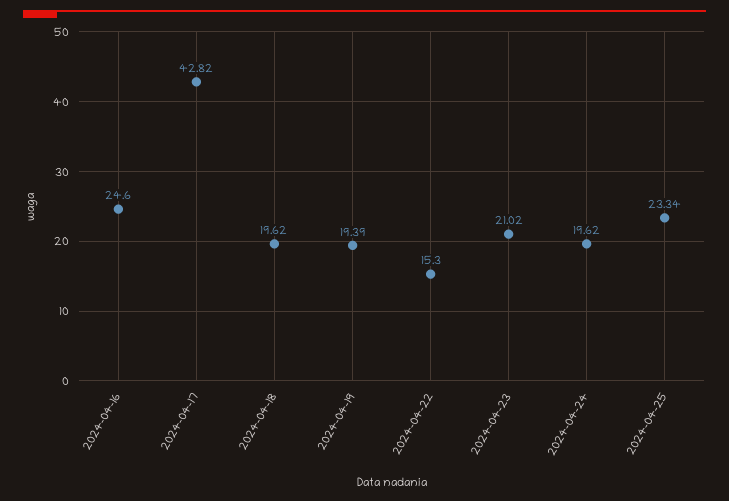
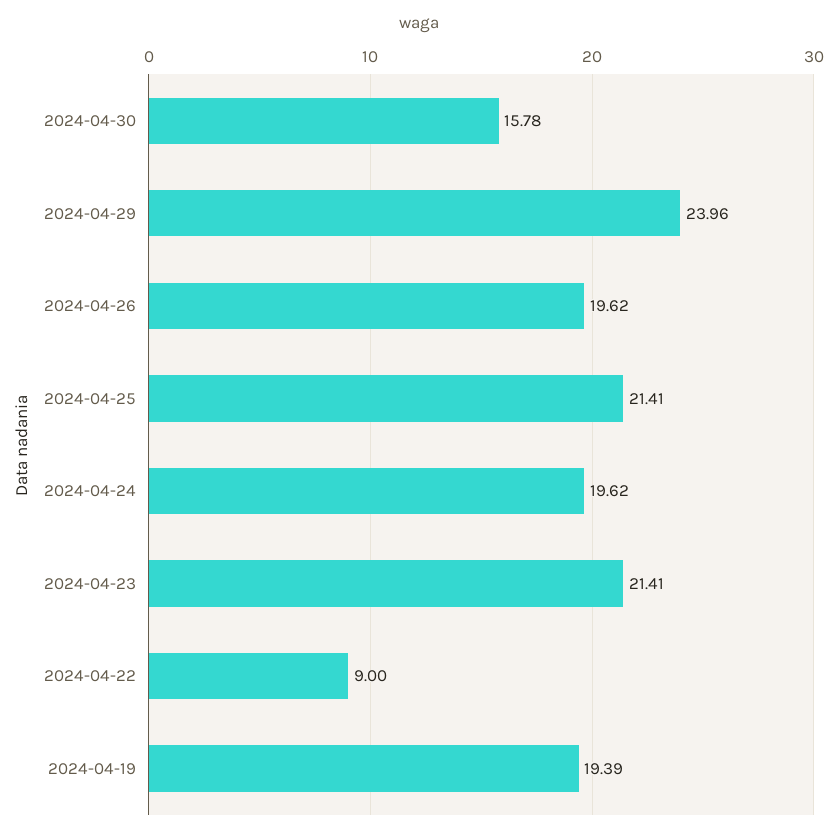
2024-04-16: 24.6 -> none
2024-04-17: 42.82 -> none
2024-04-18: 19.62 -> none
2024-04-22: 15.3 -> 9
2024-04-23: 21.02 -> 21.41
2024-04-25: 23.34 -> 21.41
2024-04-30: none -> 15.78
2024-04-29: none -> 23.96
2024-04-26: none -> 19.62

